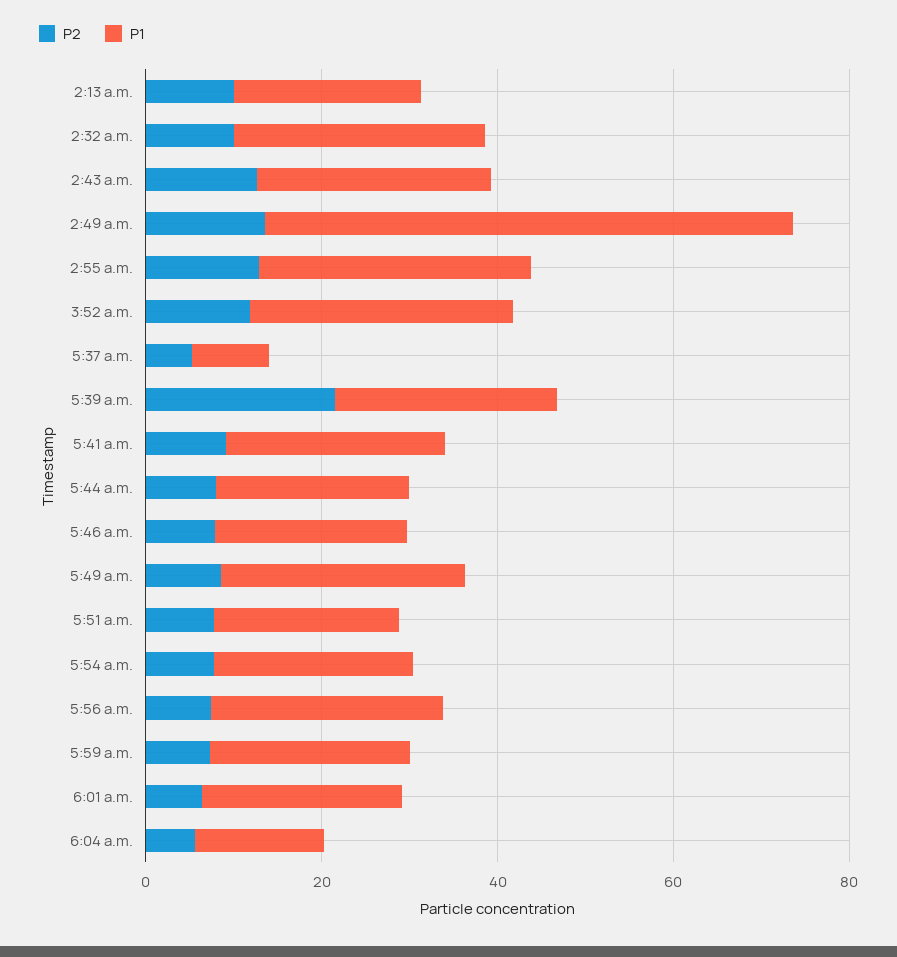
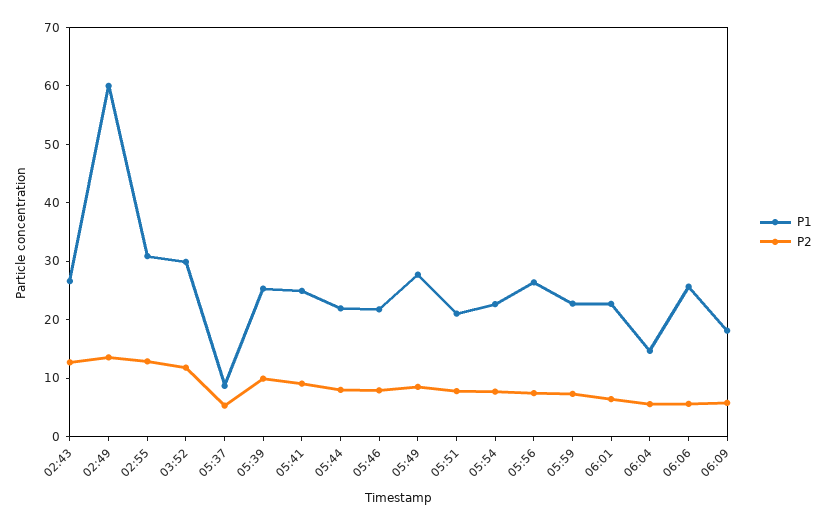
P2, 2:13 a.m.: 10 -> none
P1, 2:13 a.m.: 20 -> none
P2, 2:32 a.m.: 10 -> none
P1, 2:32 a.m.: 30 -> none
P2, 5:39 a.m.: 20 -> 10
P1, 06:06: none -> 26
P2, 06:06: none -> 6
P1, 06:09: none -> 18
P2, 06:09: none -> 6

